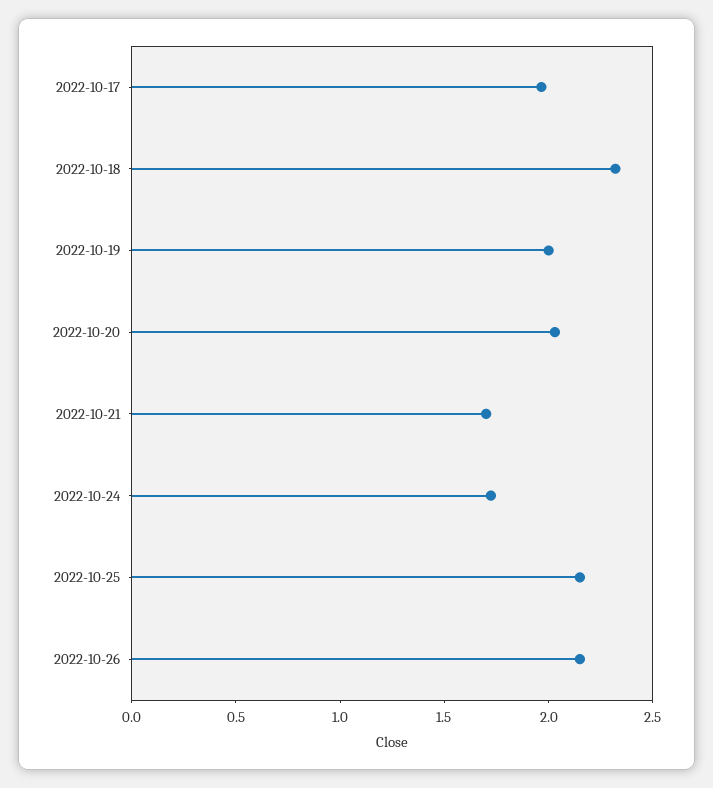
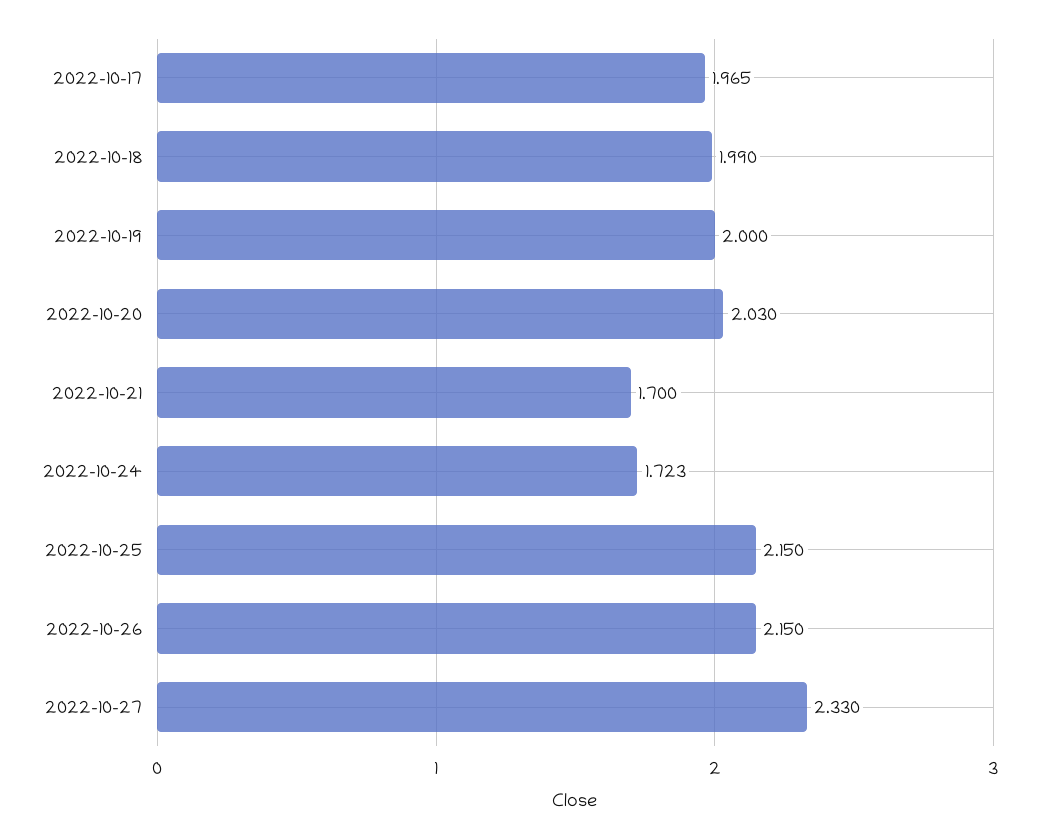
2022-10-18: 2.3 -> 1.99
2022-10-27: none -> 2.33

